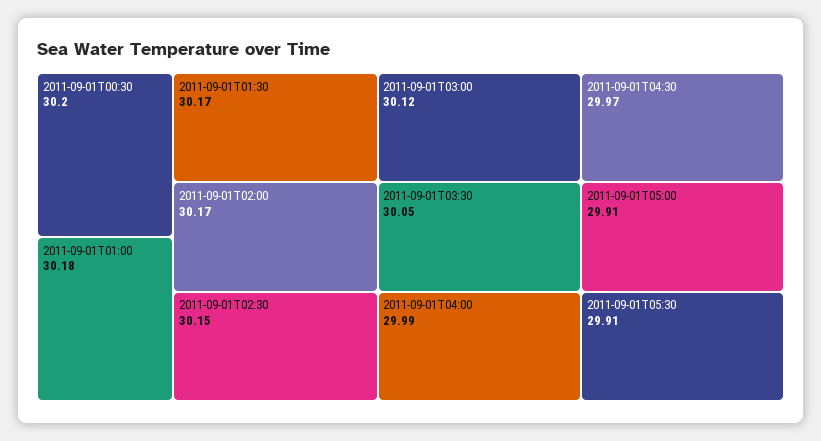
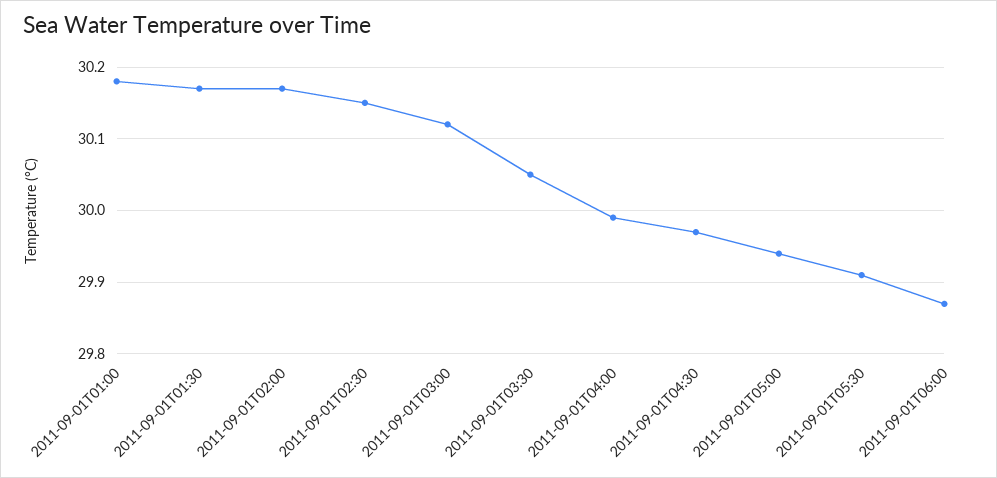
2011-09-01T00:30: 30.2 -> none
2011-09-01T05:00: 29.91 -> 29.94
2011-09-01T06:00: none -> 29.87

